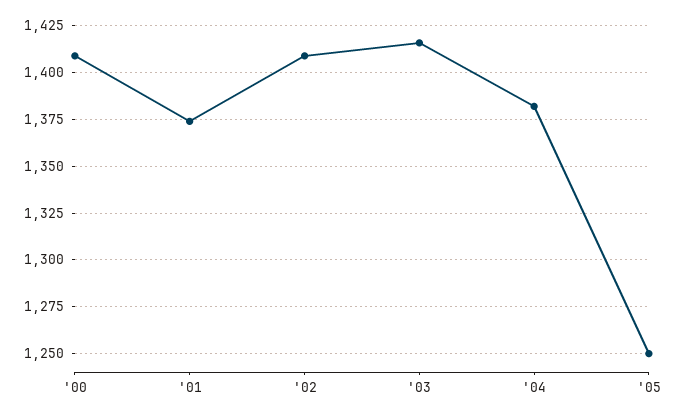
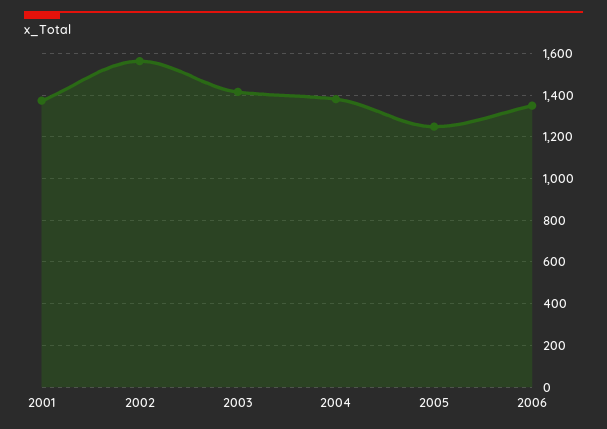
'00: 1410 -> none
'02: 1410 -> 1550
2006: none -> 1350

